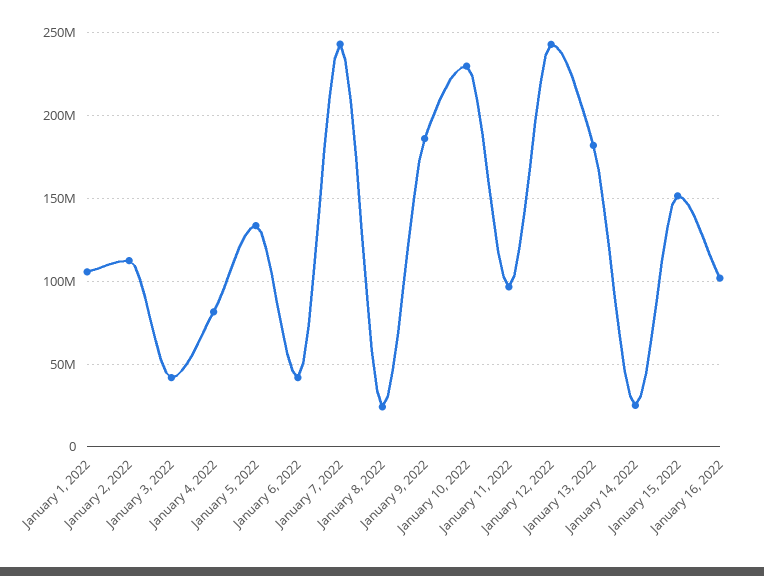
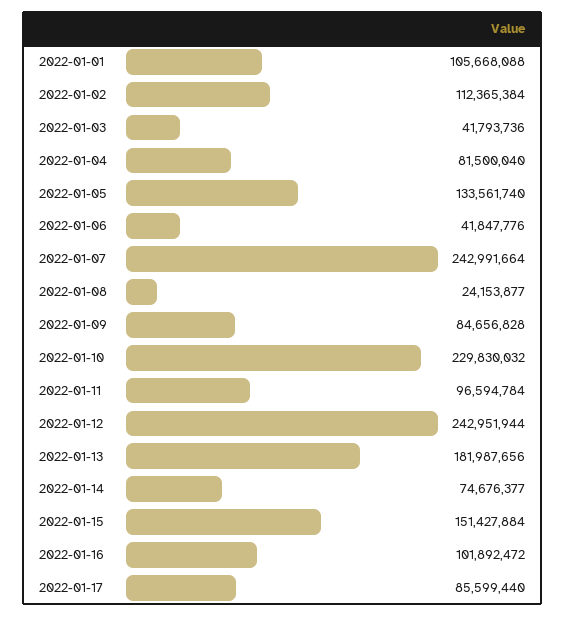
January 9, 2022: 185000000 -> 84656828
January 14, 2022: 25000000 -> 74676377
2022-01-17: none -> 85599440

